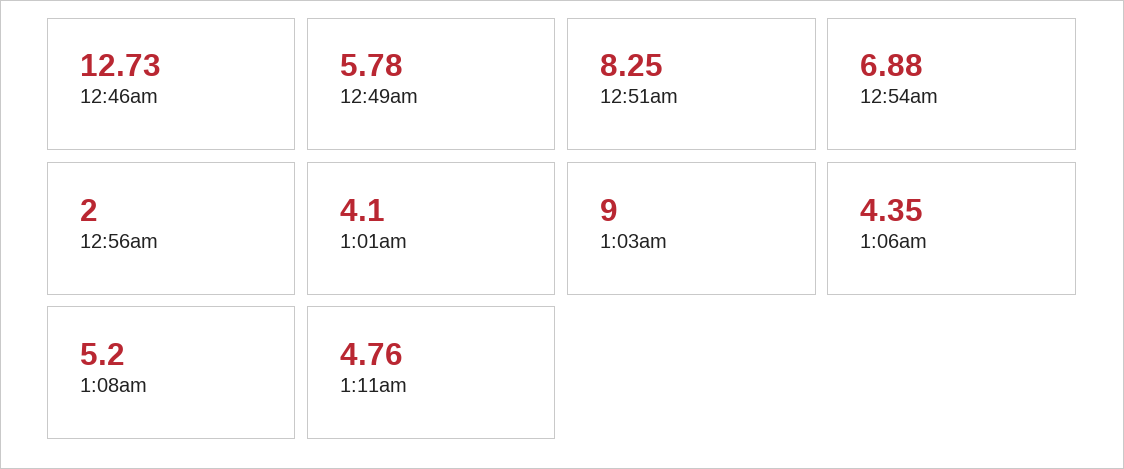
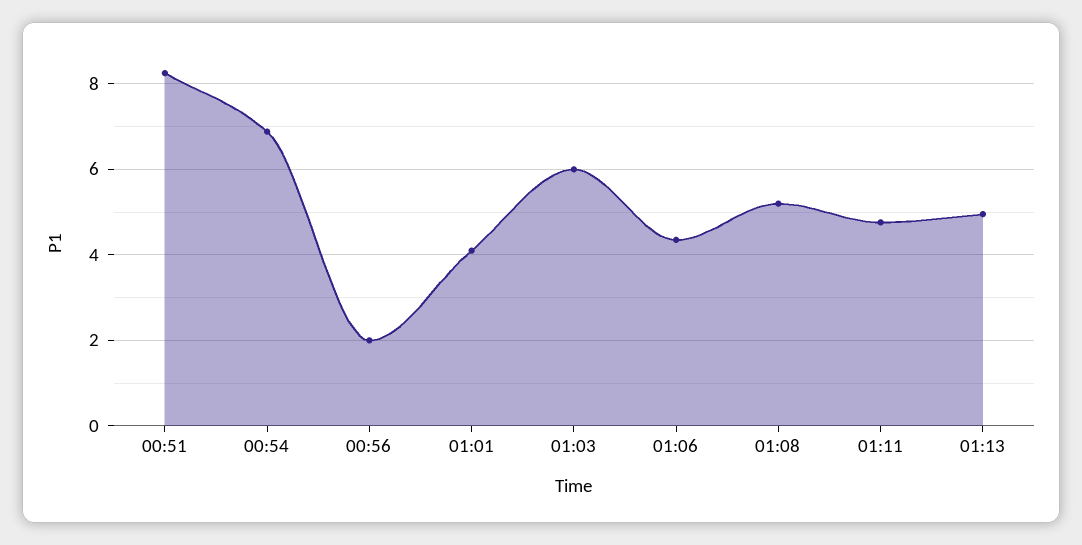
12:46am: 12.73 -> none
12:49am: 5.78 -> none
1:03am: 9 -> 6
01:13: none -> 5

